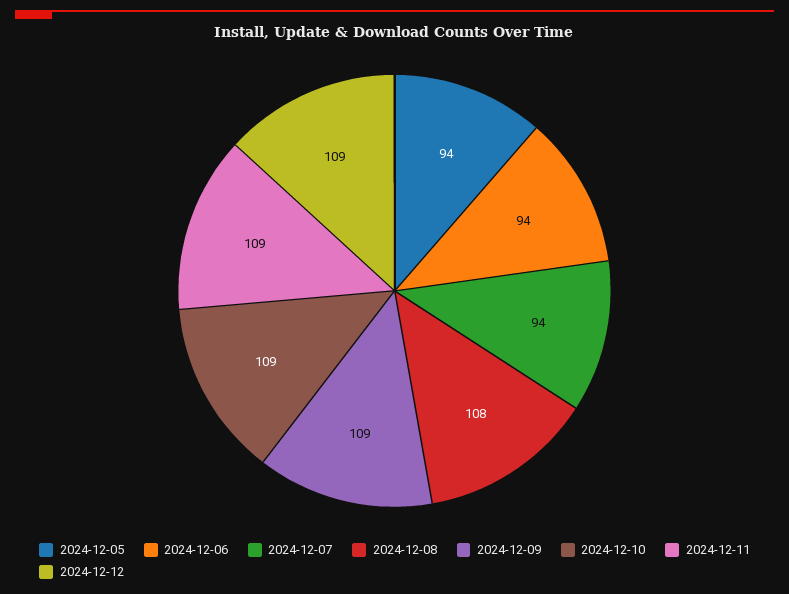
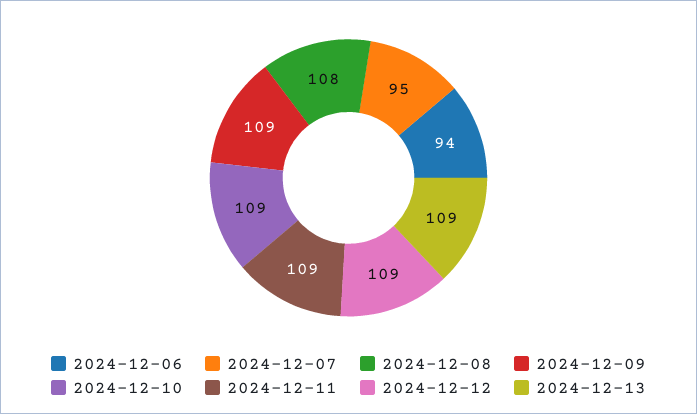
2024-12-05: 94 -> none
2024-12-07: 94 -> 95
2024-12-13: none -> 109

